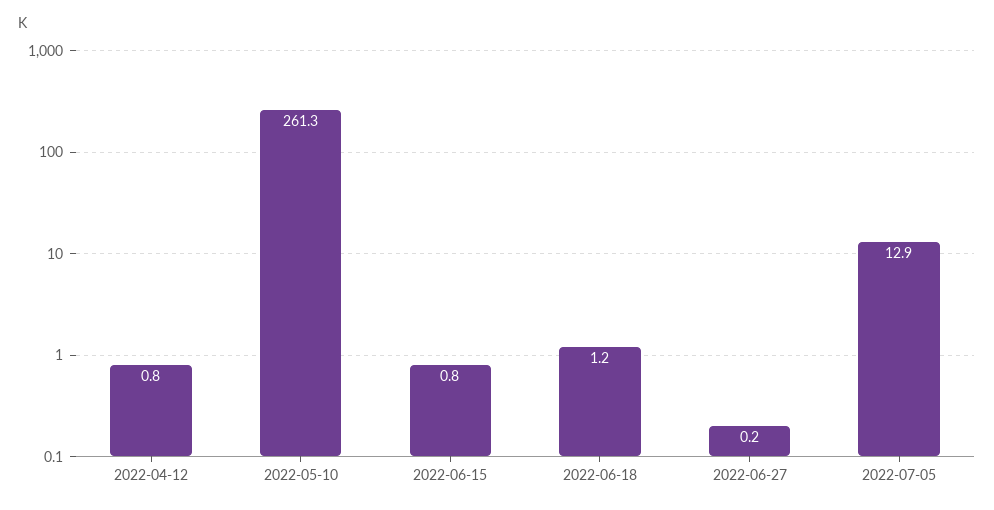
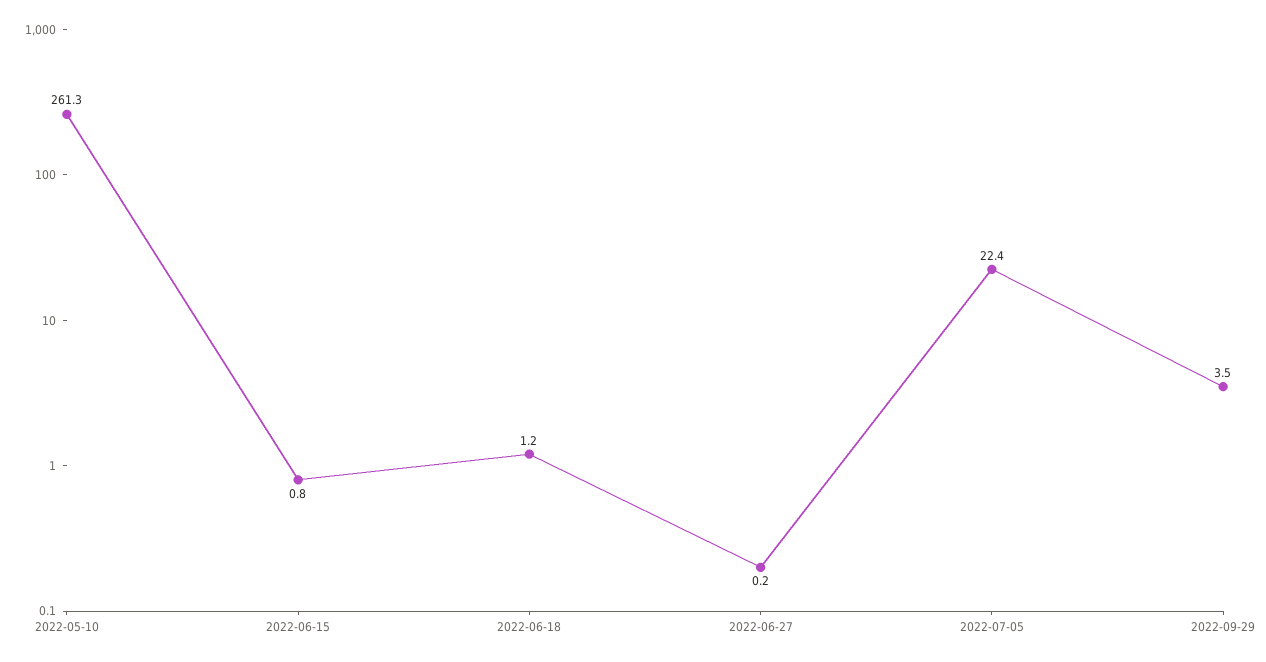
2022-04-12: 0.8 -> none
2022-07-05: 12.9 -> 22.4
2022-09-29: none -> 3.5

